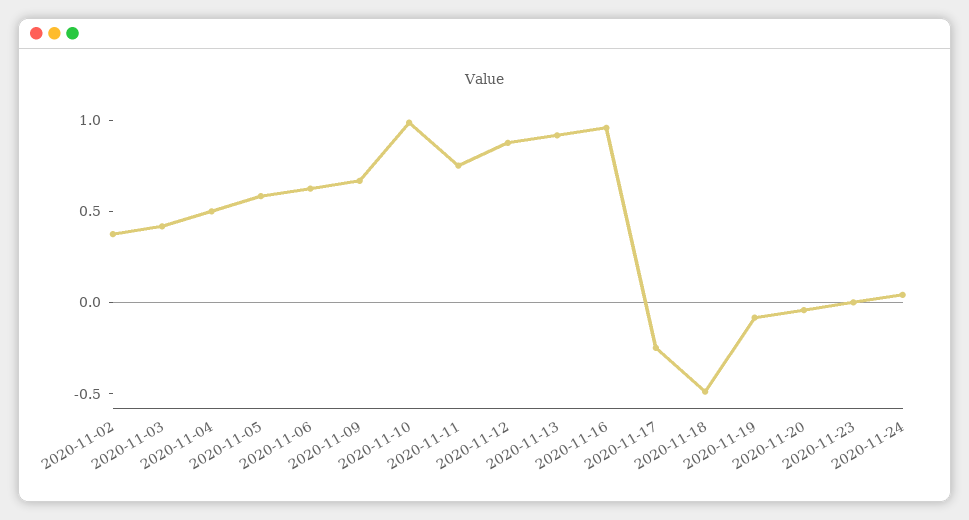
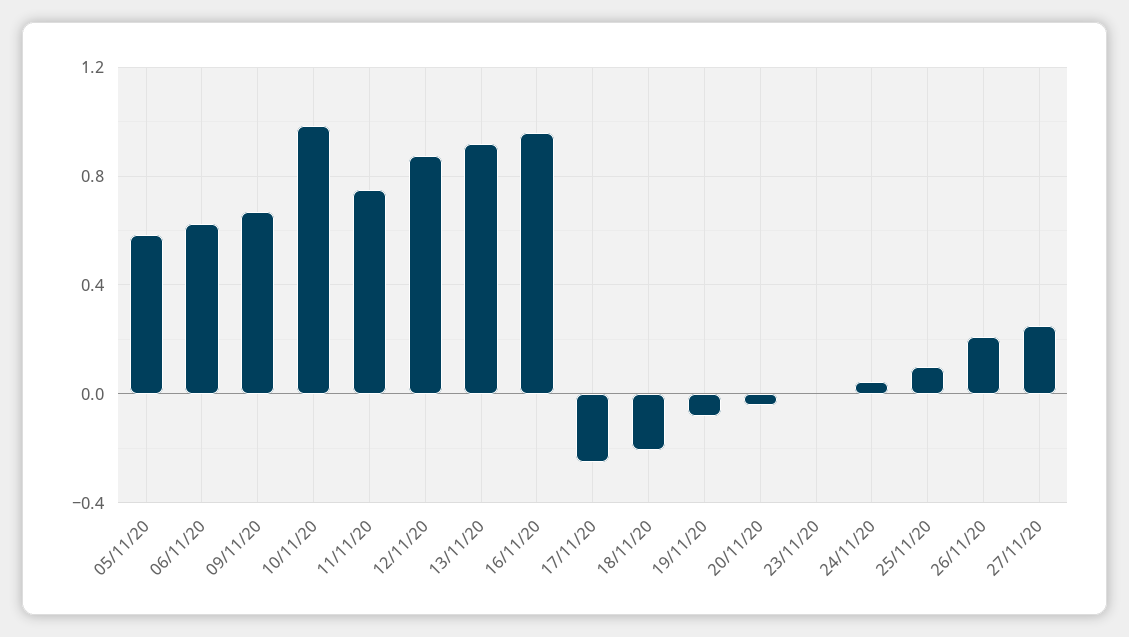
2020-11-02: 0.4 -> none
2020-11-03: 0.4 -> none
2020-11-04: 0.5 -> none
2020-11-18: -0.5 -> -0.2
25/11/20: none -> 0.1
26/11/20: none -> 0.2
27/11/20: none -> 0.25

